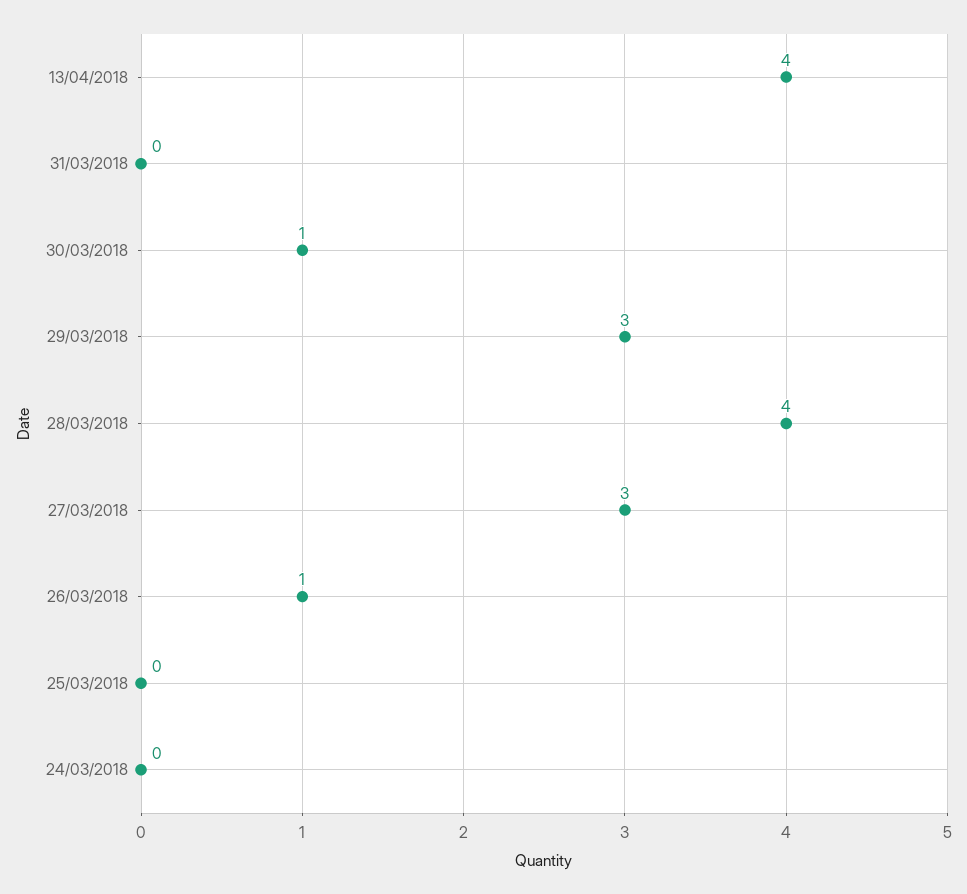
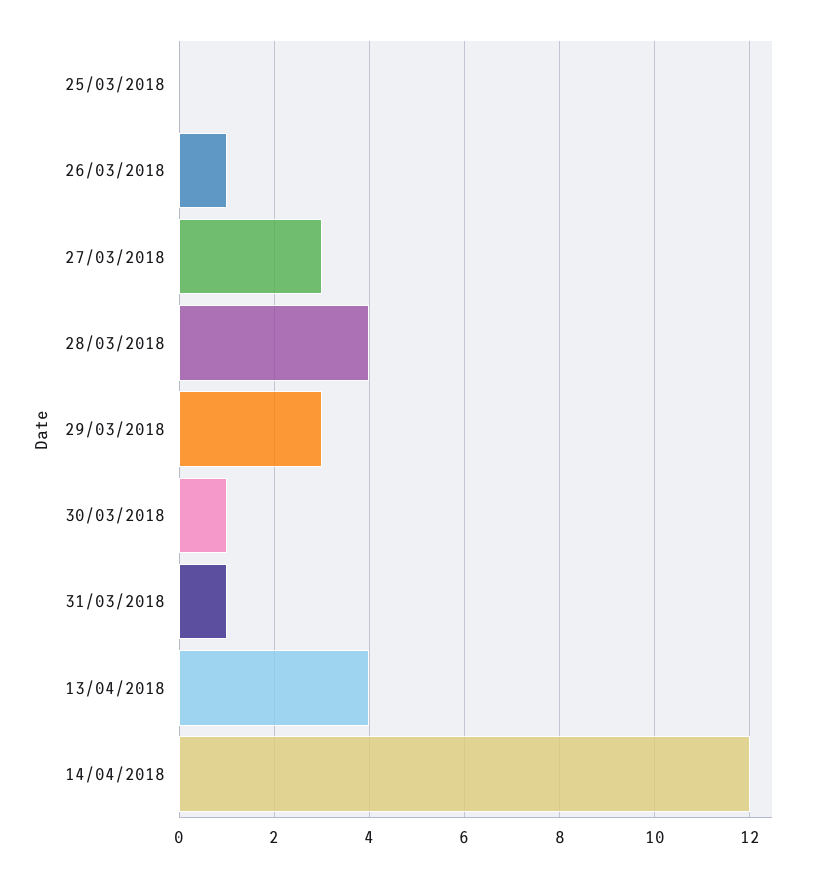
31/03/2018: 0 -> 1
24/03/2018: 0 -> none
14/04/2018: none -> 12

